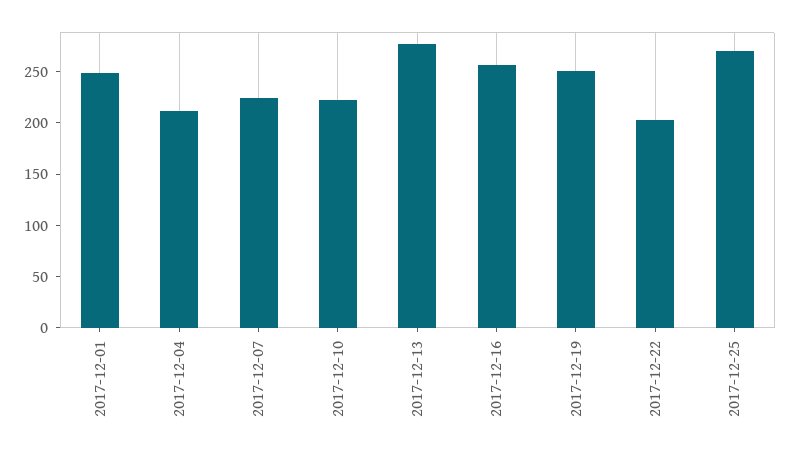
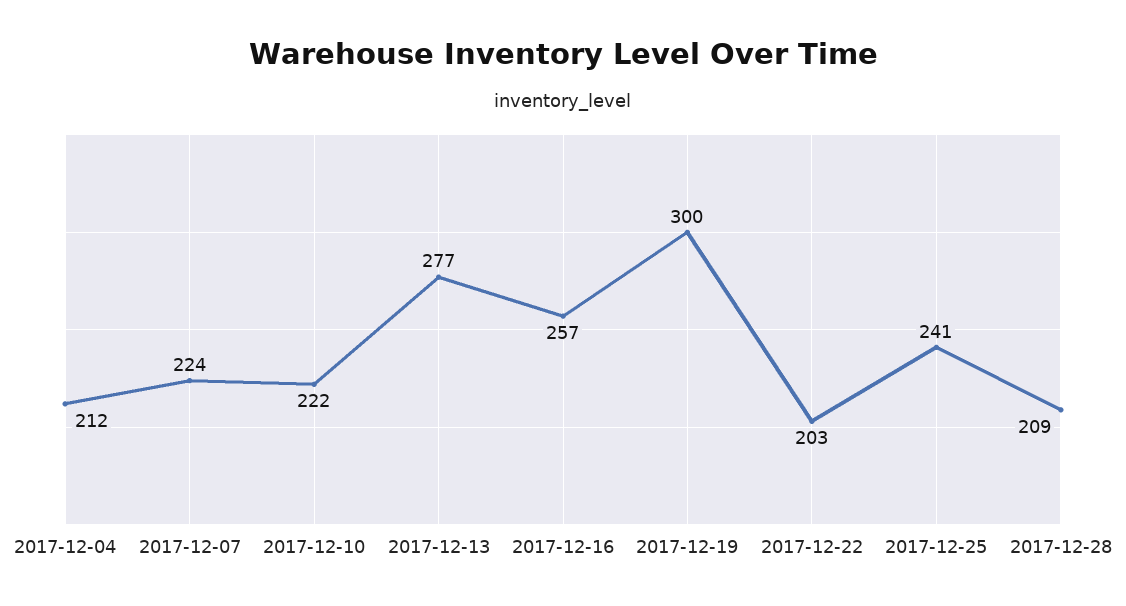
2017-12-01: 250 -> none
2017-12-19: 250 -> 300
2017-12-25: 270 -> 241
2017-12-28: none -> 209

